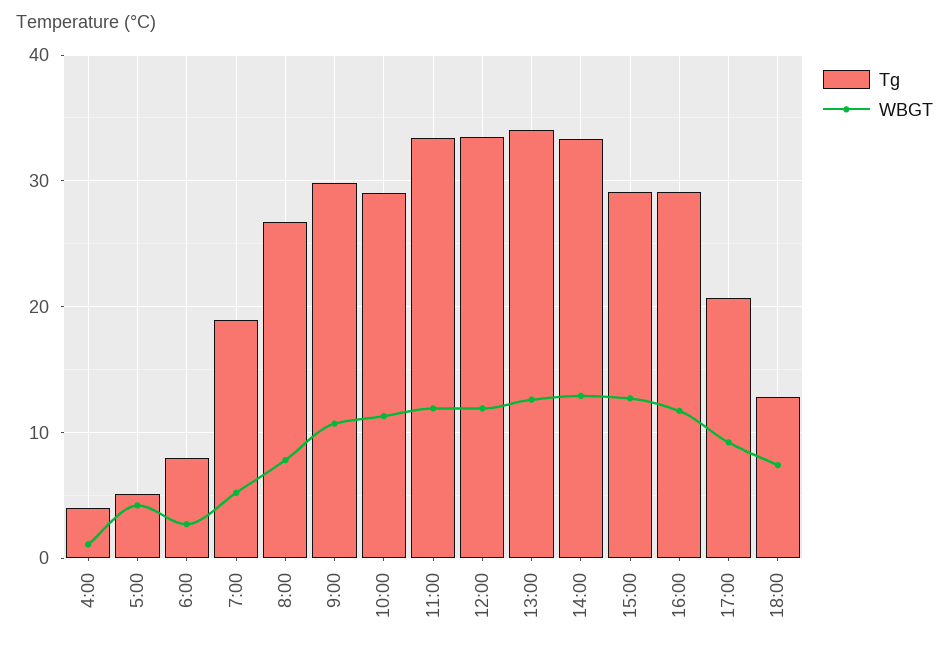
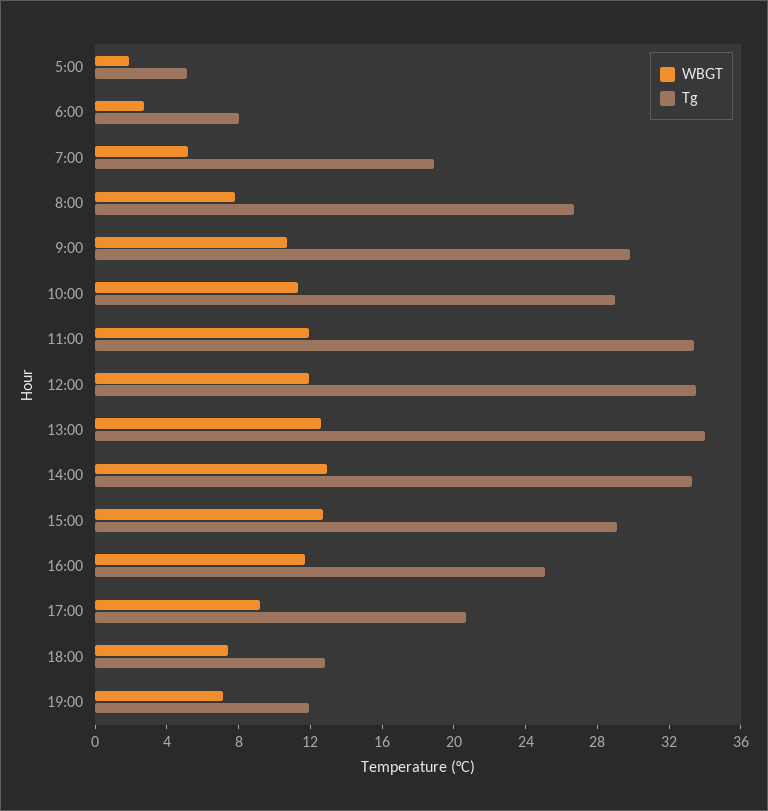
Tg, 4:00: 4 -> none
WBGT, 4:00: 1 -> none
WBGT, 5:00: 4 -> 2
Tg, 16:00: 29 -> 25
WBGT, 19:00: none -> 7
Tg, 19:00: none -> 12

